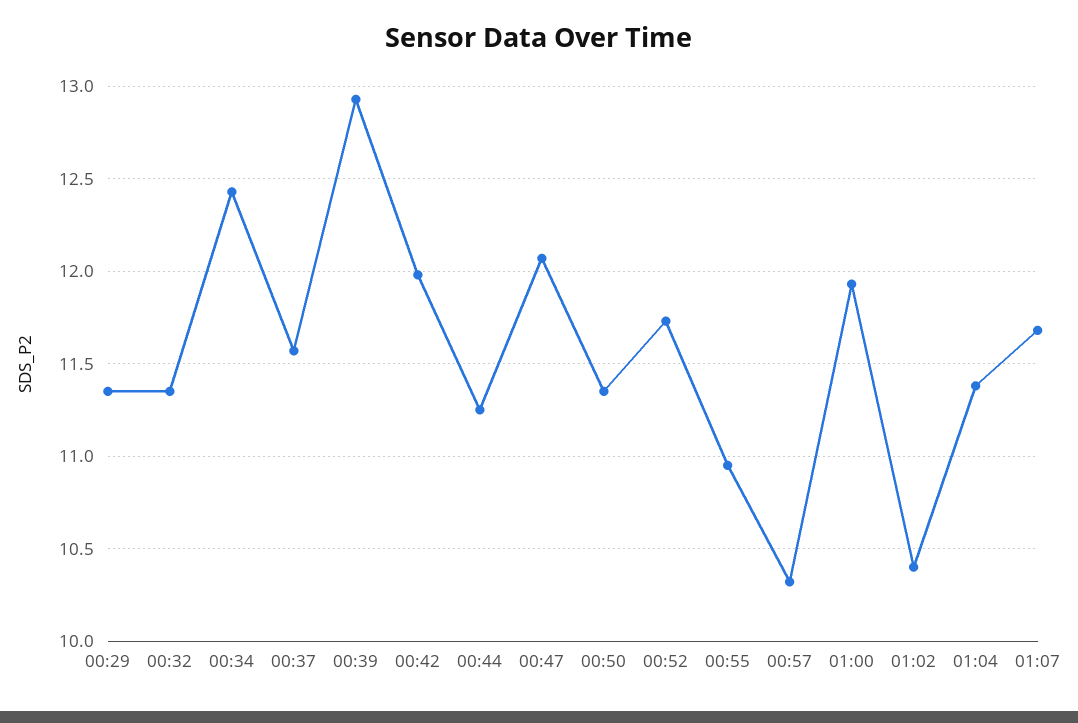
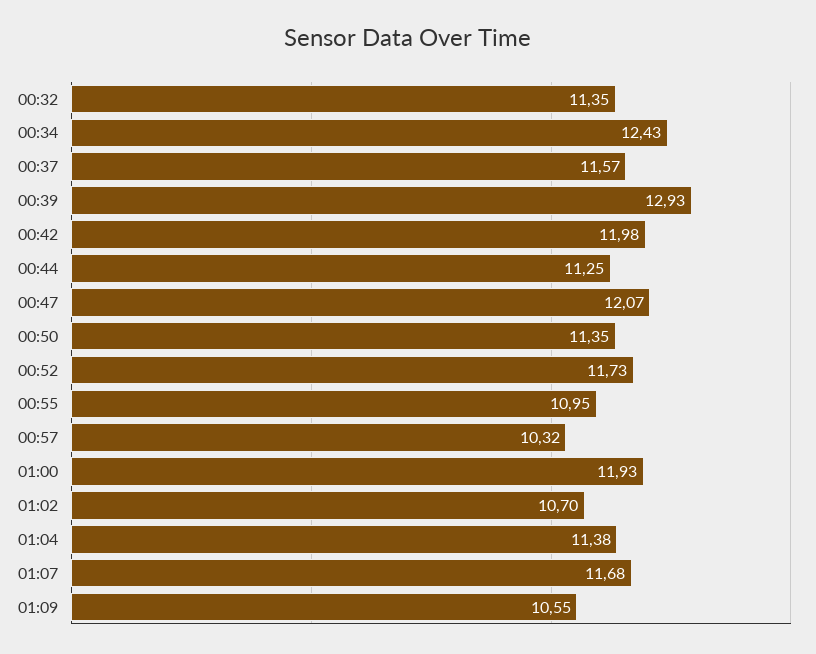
00:29: 11.35 -> none
01:02: 10.4 -> 10.7
01:09: none -> 10.55

